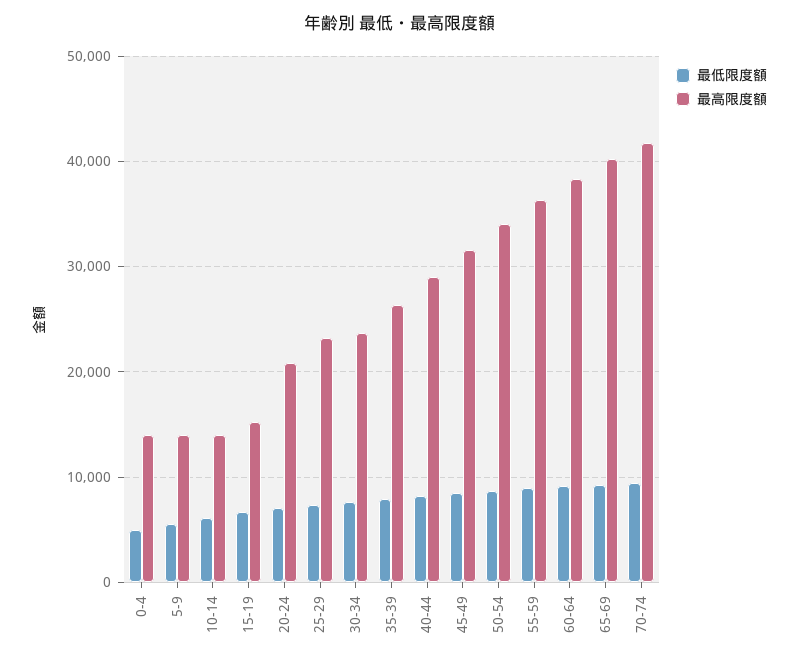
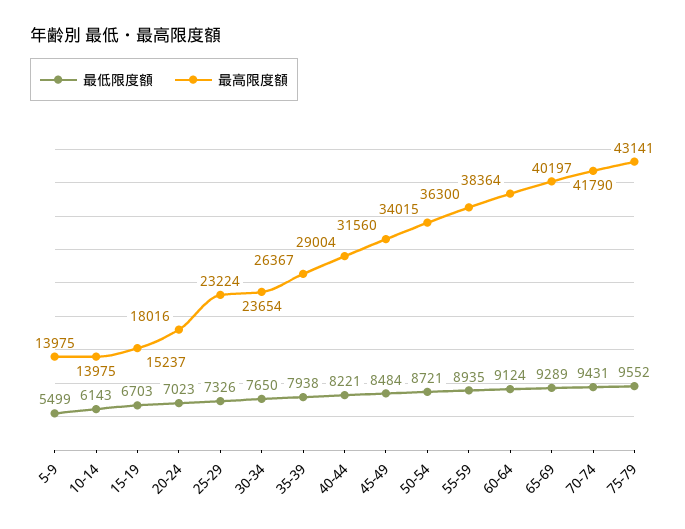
最低限度額, 0-4: 5000 -> none
最高限度額, 0-4: 14000 -> none
最高限度額, 20-24: 21000 -> 18016
最低限度額, 75-79: none -> 9552
最高限度額, 75-79: none -> 43141

